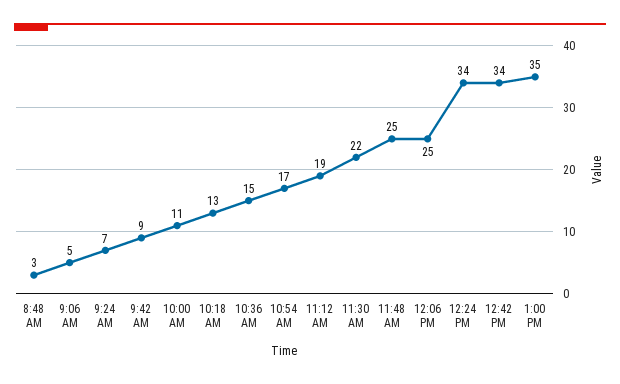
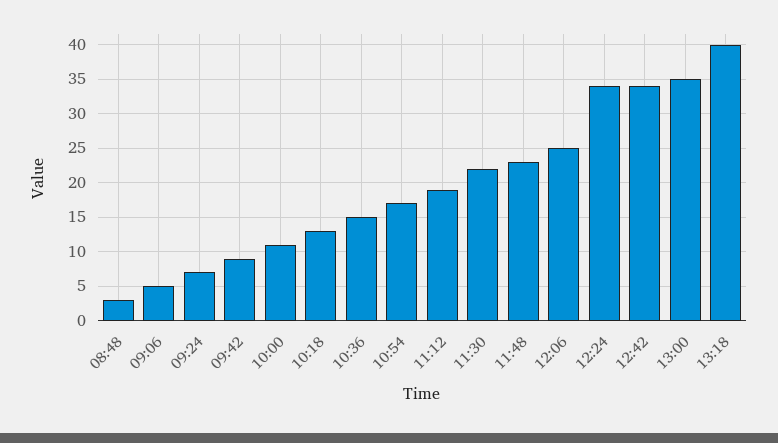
11:48 AM: 25 -> 23
13:18: none -> 40

